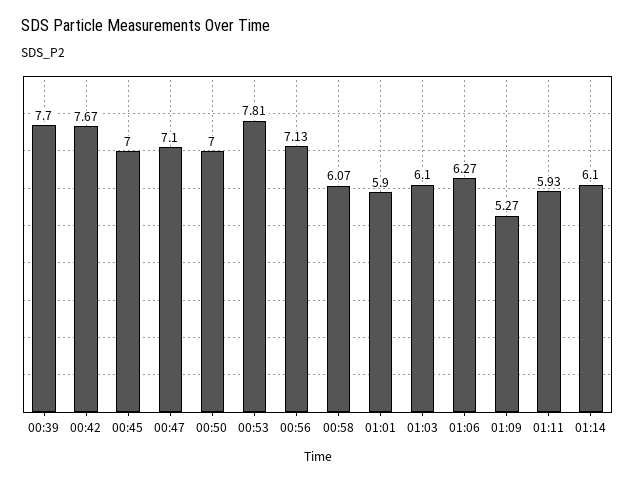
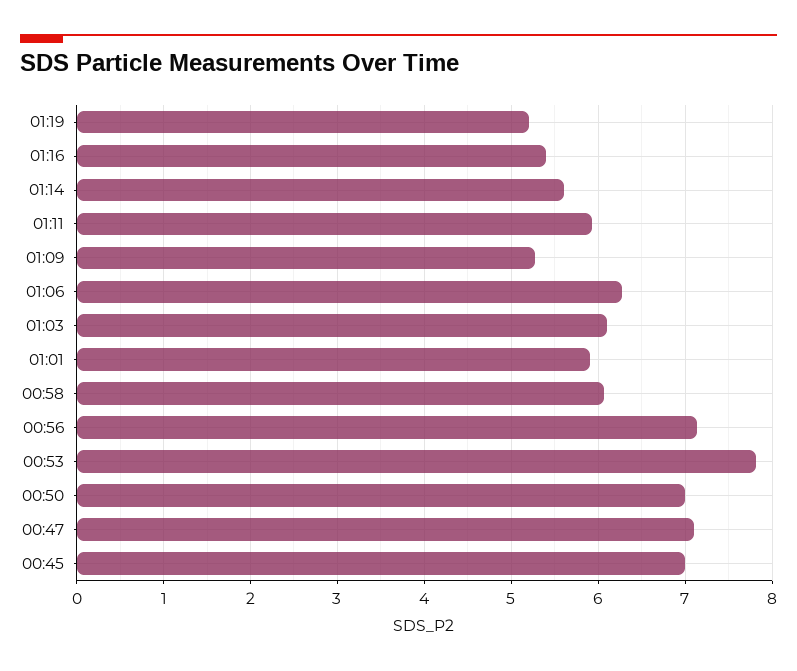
00:39: 7.7 -> none
00:42: 7.67 -> none
01:14: 6.1 -> 5.6
01:19: none -> 5.2
01:16: none -> 5.4

